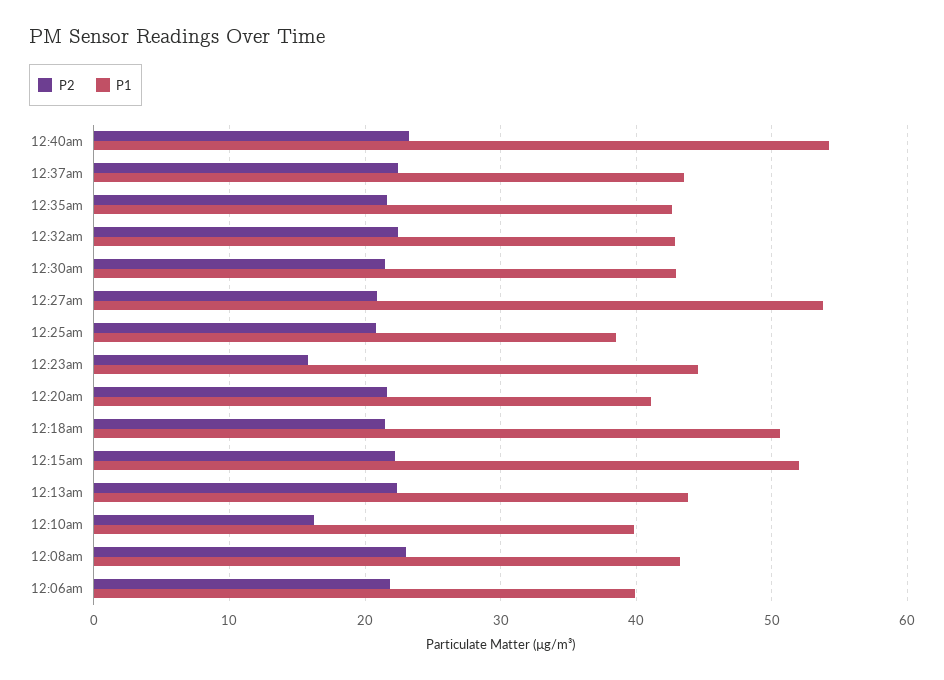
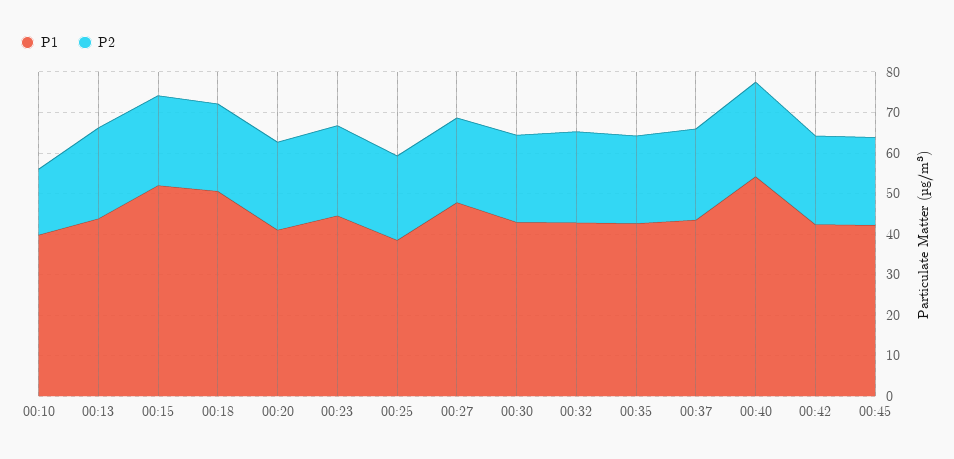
P1, 12:27am: 54 -> 48
P2, 12:23am: 16 -> 22
P2, 12:08am: 23 -> none
P1, 12:08am: 43 -> none
P2, 12:06am: 22 -> none
P1, 12:06am: 40 -> none
P1, 00:42: none -> 42
P2, 00:42: none -> 22
P1, 00:45: none -> 42
P2, 00:45: none -> 22

